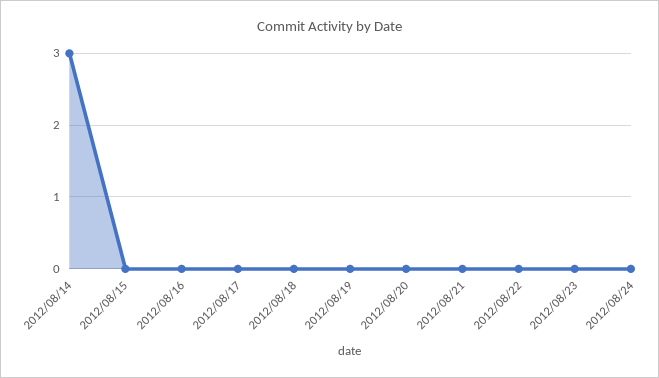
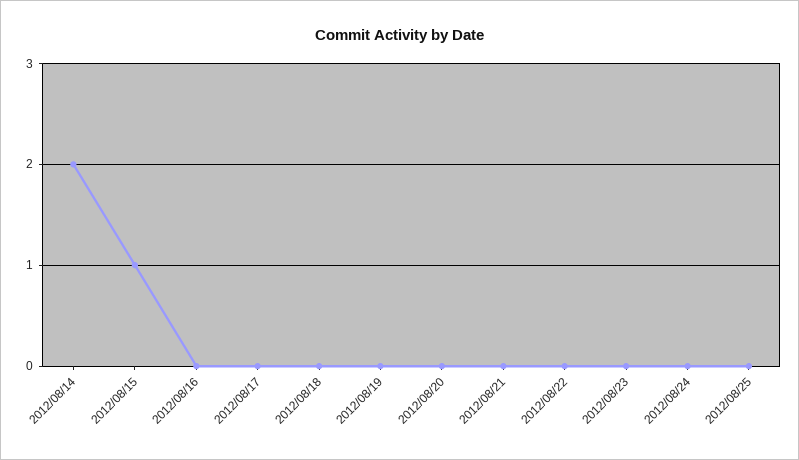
2012/08/14: 3 -> 2
2012/08/15: 0 -> 1
2012/08/25: none -> 0

